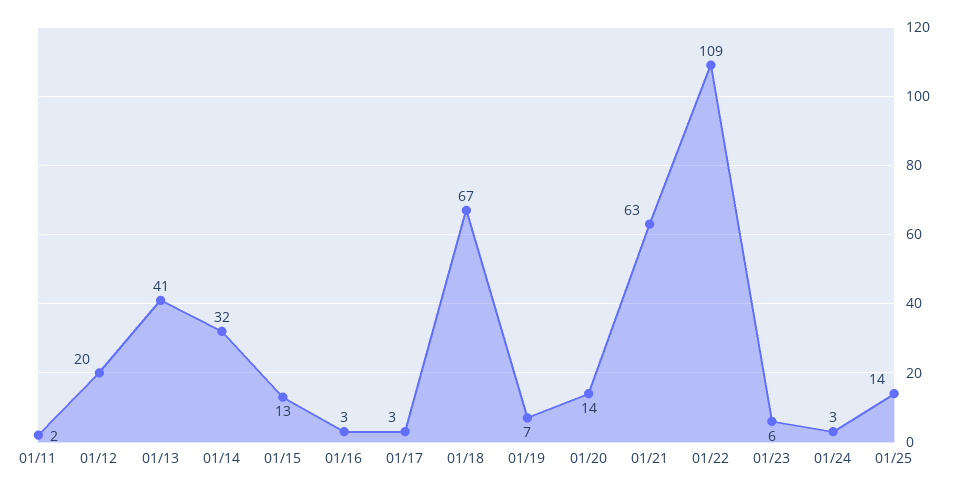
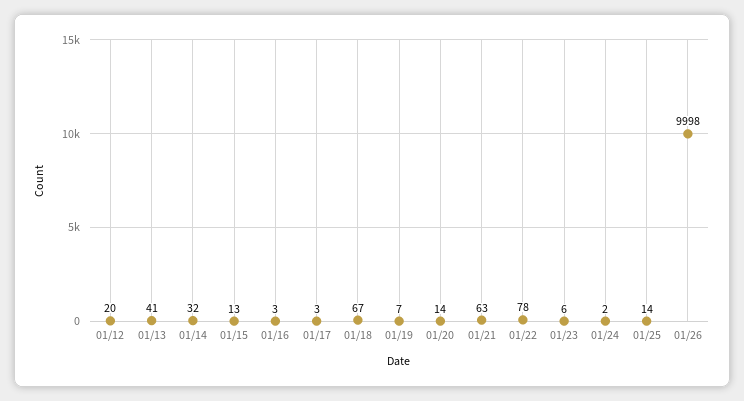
01/11: 2 -> none
01/22: 109 -> 78
01/24: 3 -> 2
01/26: none -> 9998

